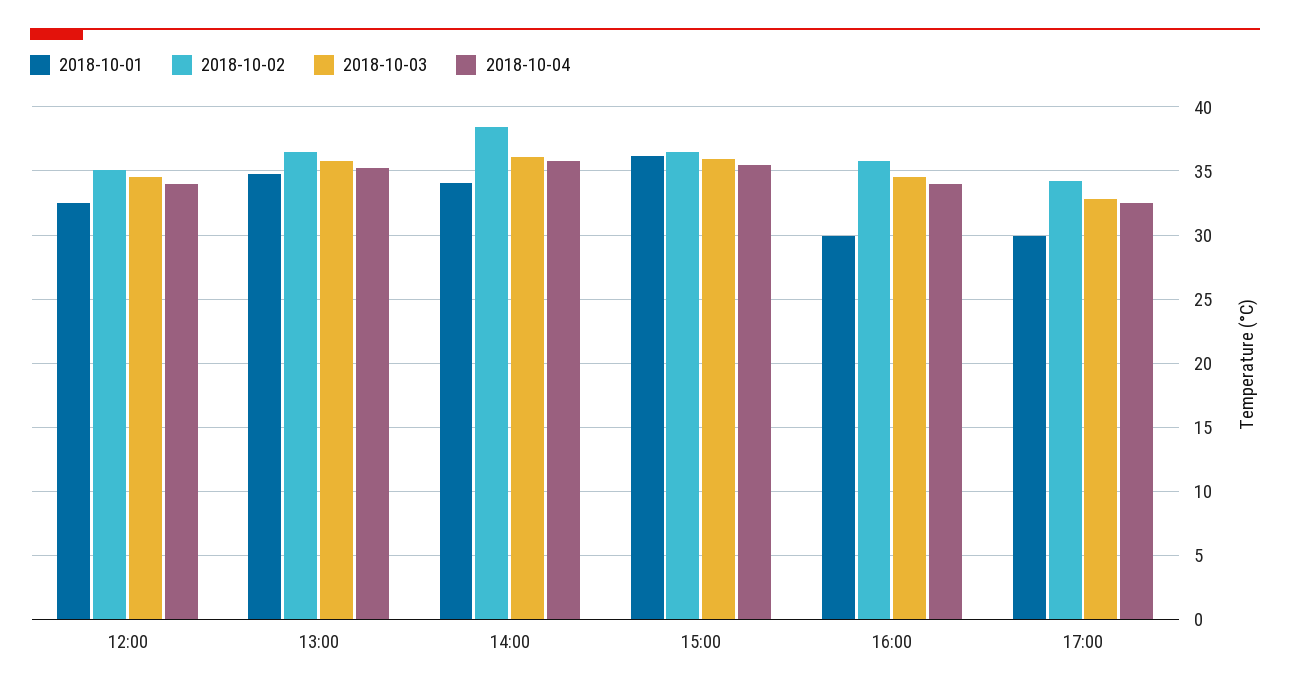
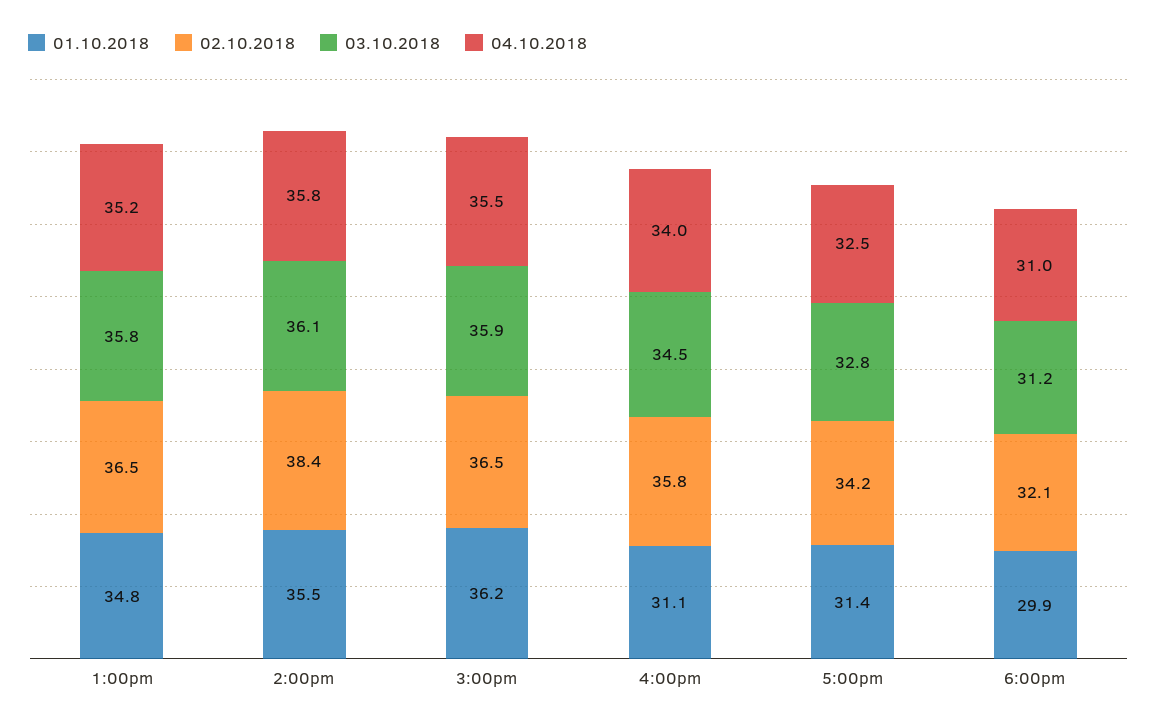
2018-10-01, 12:00: 32.5 -> none
2018-10-02, 12:00: 35 -> none
2018-10-03, 12:00: 34.5 -> none
2018-10-04, 12:00: 34 -> none
2018-10-01, 14:00: 34 -> 35.5
2018-10-01, 16:00: 30 -> 31.1
2018-10-01, 17:00: 30 -> 31.4
2018-10-01, 6:00pm: none -> 29.9
2018-10-02, 6:00pm: none -> 32.1
2018-10-03, 6:00pm: none -> 31.2
2018-10-04, 6:00pm: none -> 31

